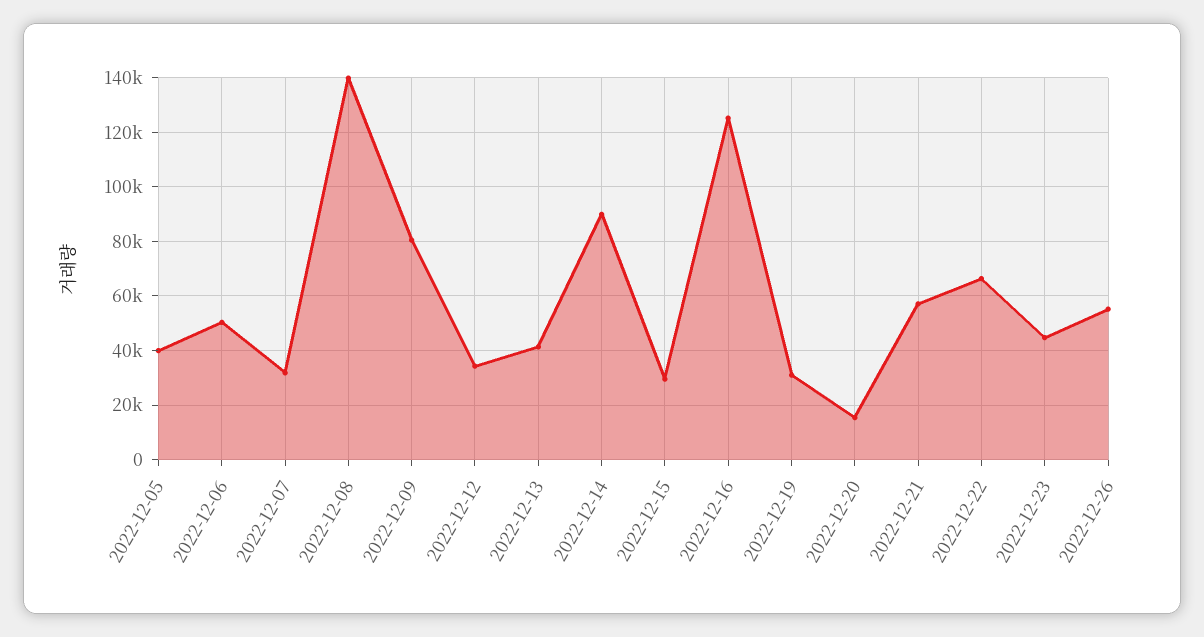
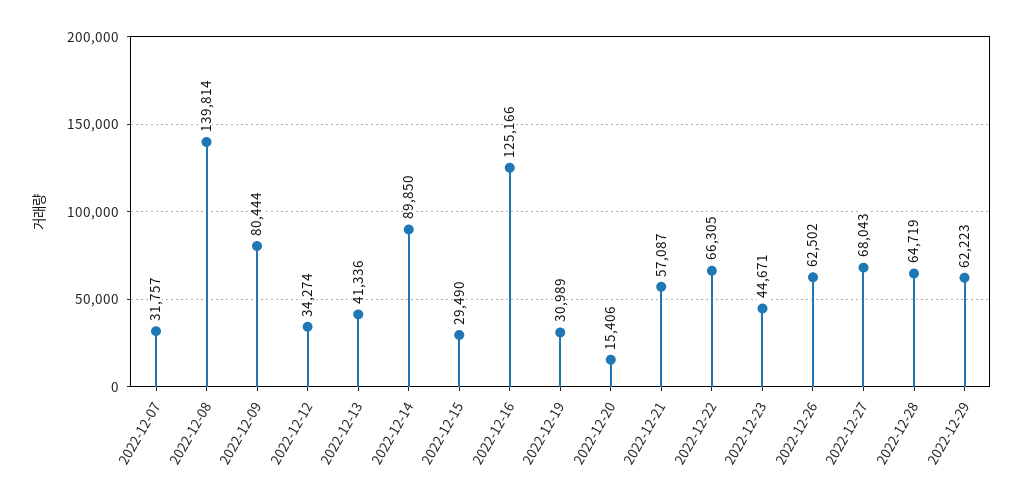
2022-12-05: 40000 -> none
2022-12-06: 50000 -> none
2022-12-26: 55000 -> 62502
2022-12-27: none -> 68043
2022-12-28: none -> 64719
2022-12-29: none -> 62223

